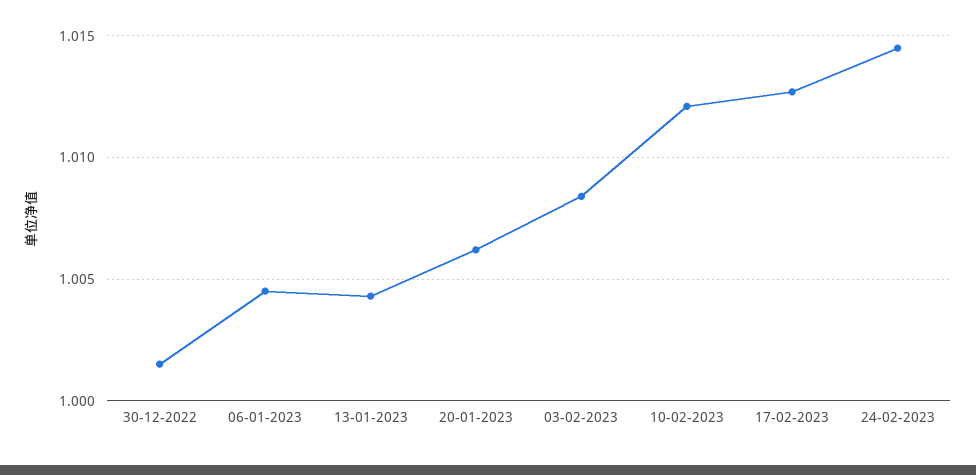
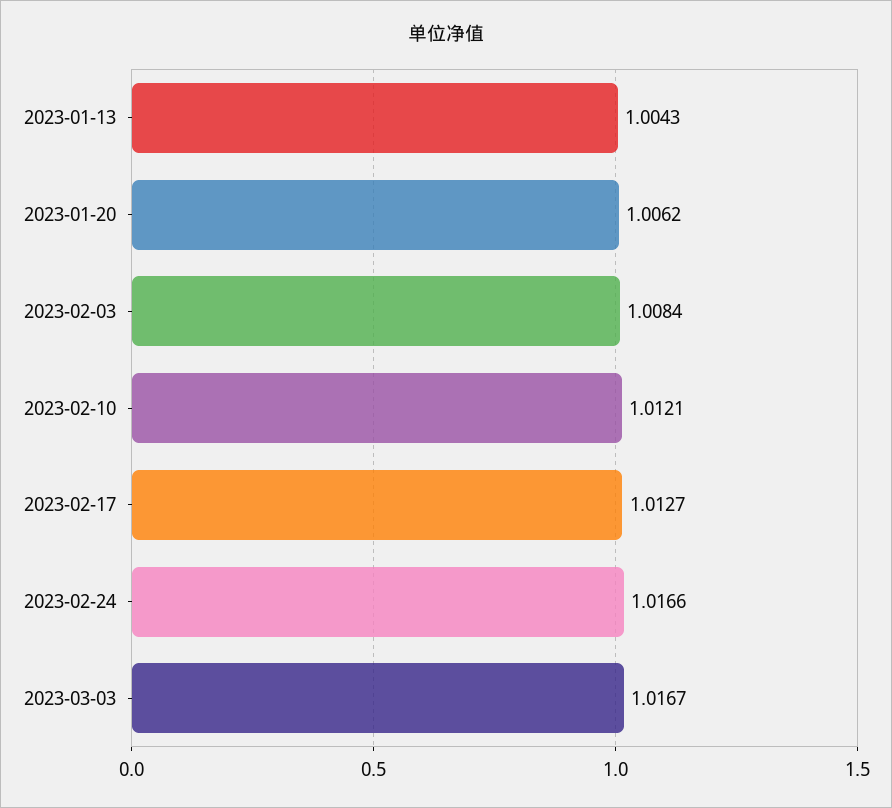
30-12-2022: 1.0015 -> none
06-01-2023: 1.0045 -> none
24-02-2023: 1.0145 -> 1.0166
2023-03-03: none -> 1.0167

